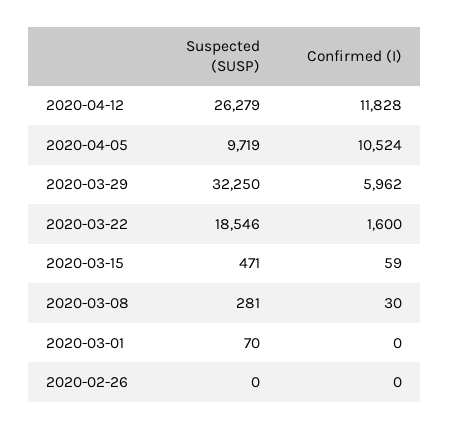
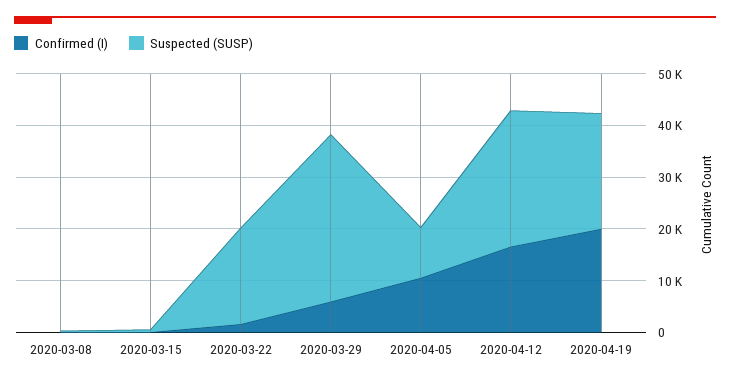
Confirmed (I), 2020-04-12: 11828 -> 16000
Suspected (SUSP), 2020-03-01: 70 -> none
Confirmed (I), 2020-03-01: 0 -> none
Suspected (SUSP), 2020-02-26: 0 -> none
Confirmed (I), 2020-02-26: 0 -> none
Confirmed (I), 2020-04-19: none -> 20000
Suspected (SUSP), 2020-04-19: none -> 22000

